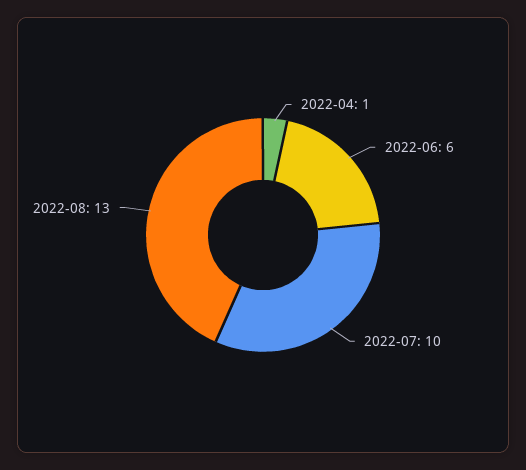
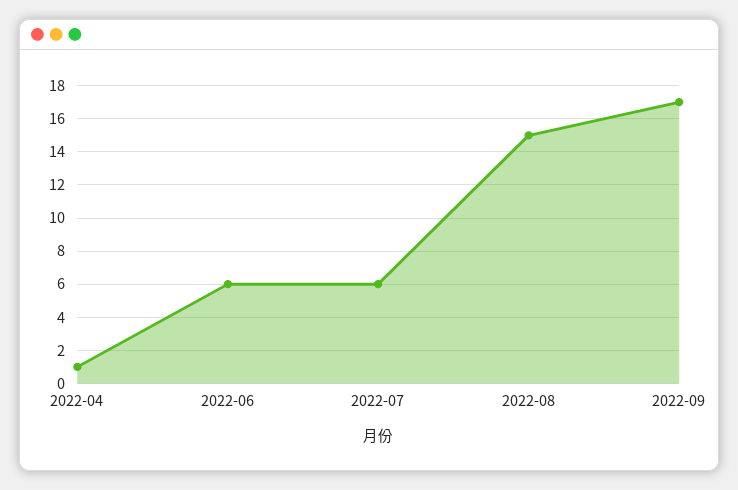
2022-07: 10 -> 6
2022-08: 13 -> 15
2022-09: none -> 17

